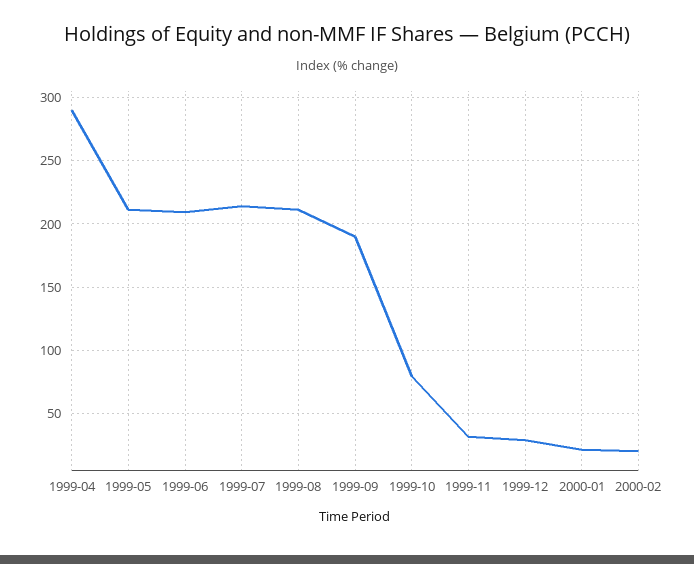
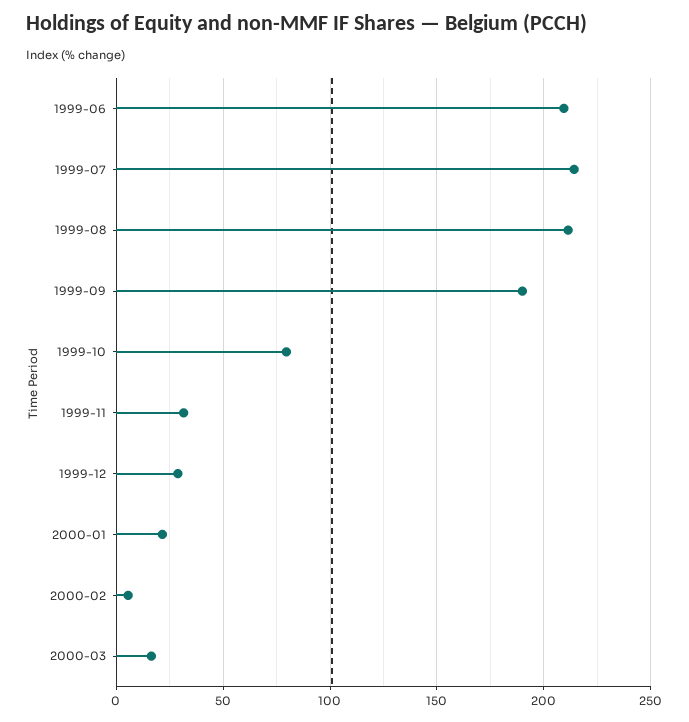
1999-04: 290 -> none
1999-05: 210 -> none
2000-02: 20 -> 5
2000-03: none -> 15

